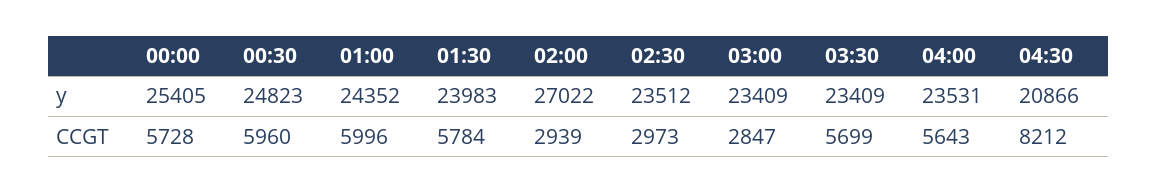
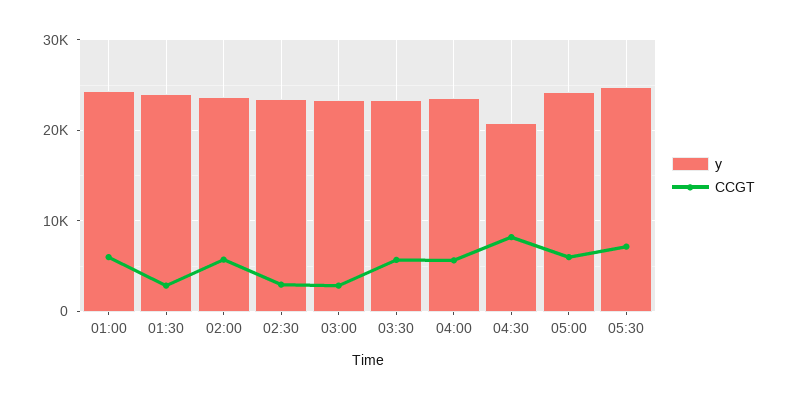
y, 00:00: 25405 -> none
y, 00:30: 24823 -> none
y, 02:00: 27022 -> 24000
CCGT, 00:00: 5728 -> none
CCGT, 00:30: 5960 -> none
CCGT, 01:30: 5784 -> 3000
CCGT, 02:00: 2939 -> 6000
y, 05:00: none -> 24000
CCGT, 05:00: none -> 6000
y, 05:30: none -> 25000
CCGT, 05:30: none -> 7000

